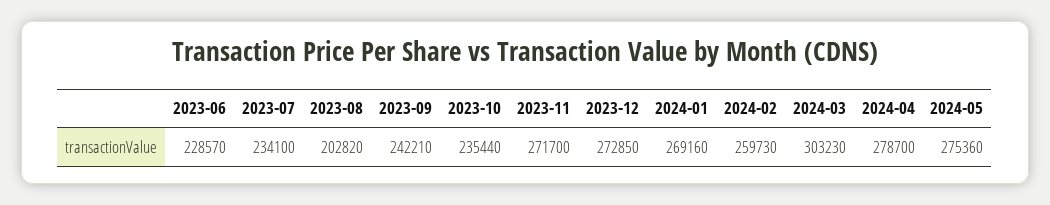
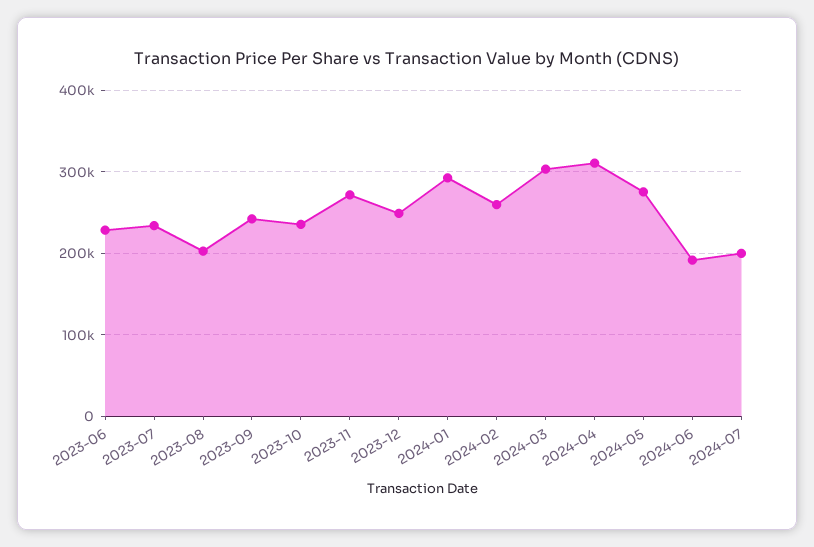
2023-12: 272850 -> 250000
2024-01: 269160 -> 290000
2024-04: 278700 -> 310000
2024-06: none -> 190000
2024-07: none -> 200000

